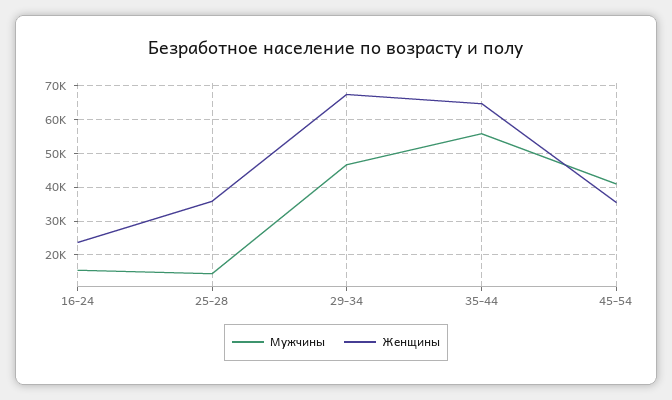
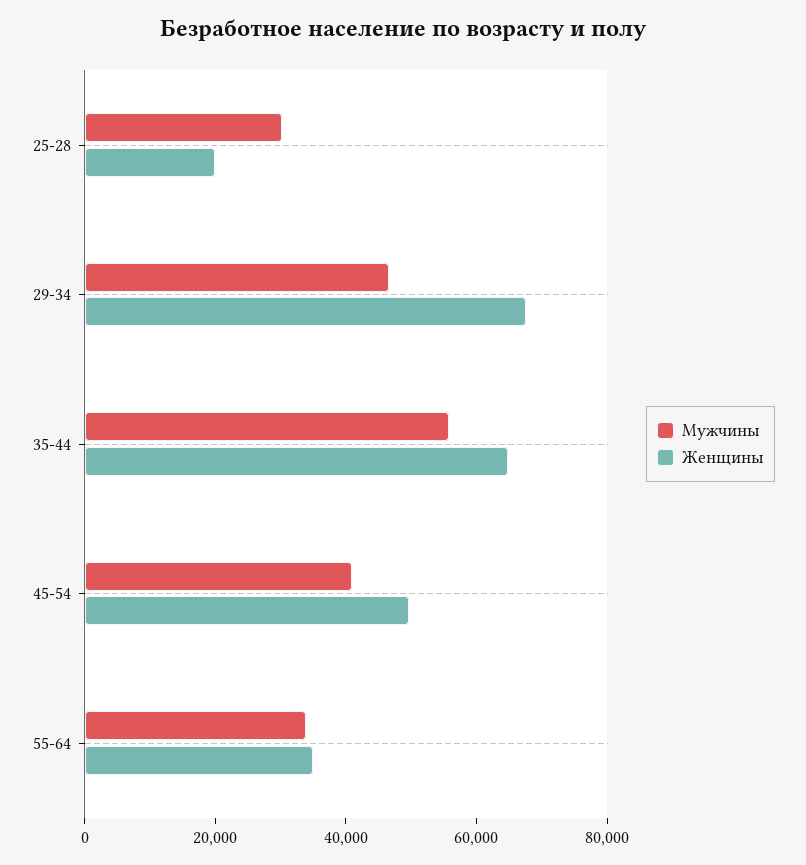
Мужчины, 16-24: 16000 -> none
Женщины, 16-24: 24000 -> none
Мужчины, 25-28: 14000 -> 30000
Женщины, 25-28: 36000 -> 20000
Женщины, 45-54: 36000 -> 50000
Мужчины, 55-64: none -> 35000
Женщины, 55-64: none -> 35000

